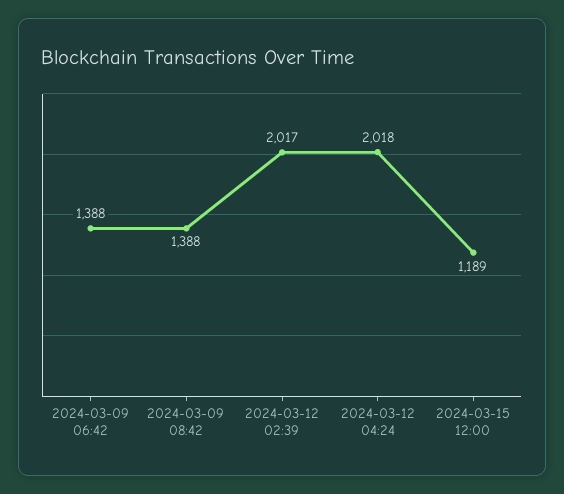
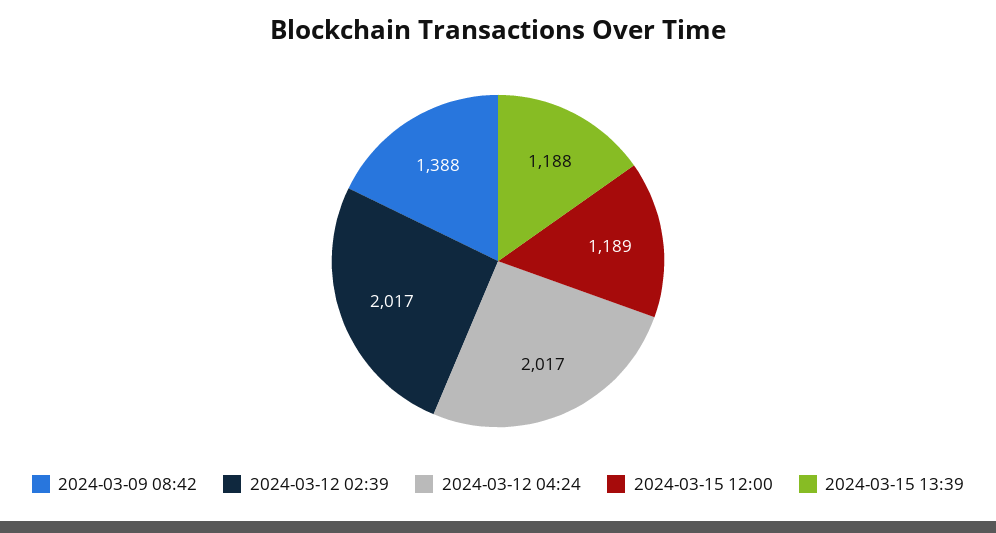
2024-03-09 06:42: 1388 -> none
2024-03-12 04:24: 2018 -> 2017
2024-03-15 13:39: none -> 1188

